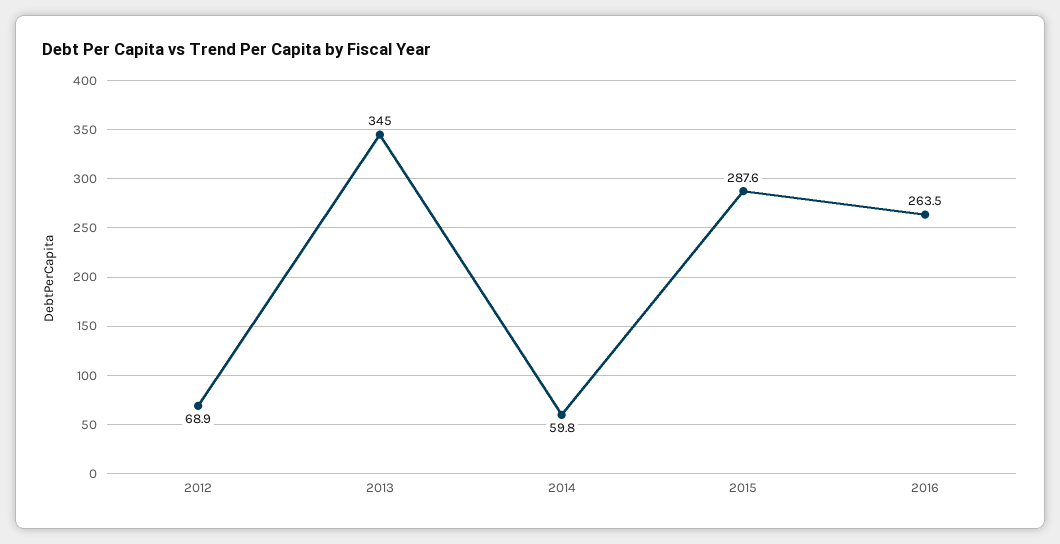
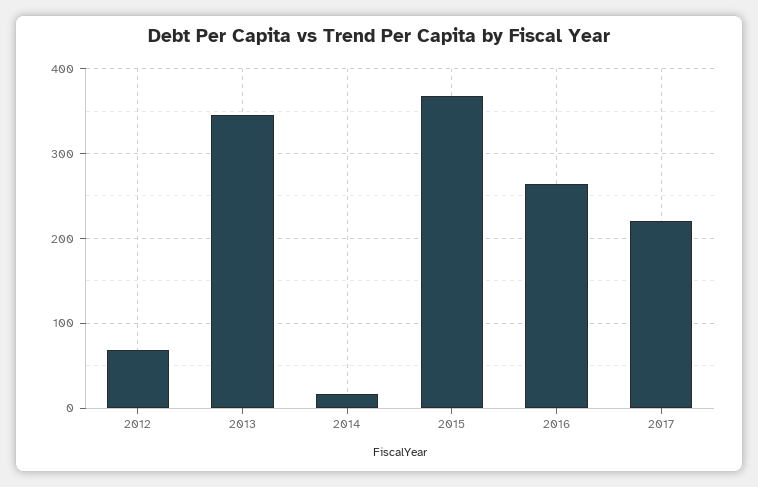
2014: 59.8 -> 20
2015: 287.6 -> 370
2017: none -> 220

